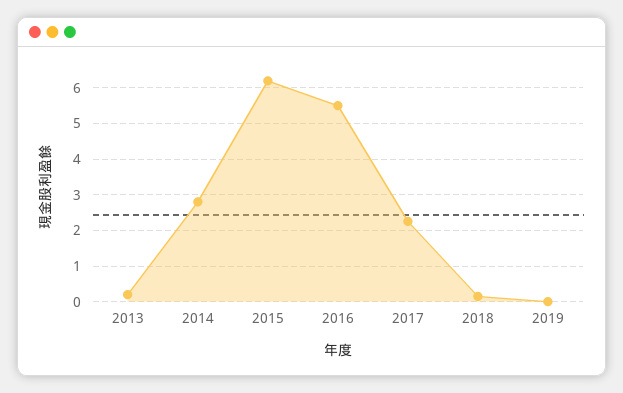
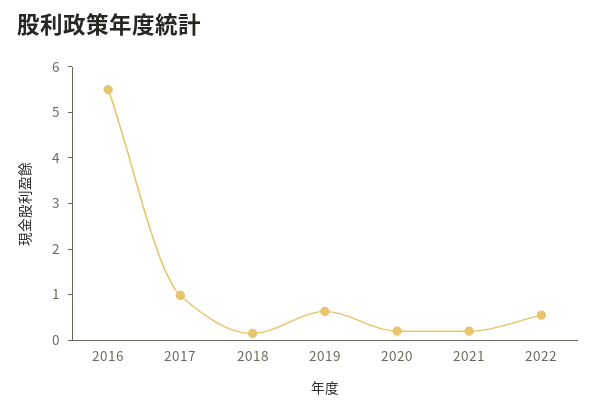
2013: 0.2 -> none
2014: 2.8 -> none
2015: 6.2 -> none
2017: 2.2 -> 1
2019: 0 -> 0.6
2020: none -> 0.2
2021: none -> 0.2
2022: none -> 0.6

